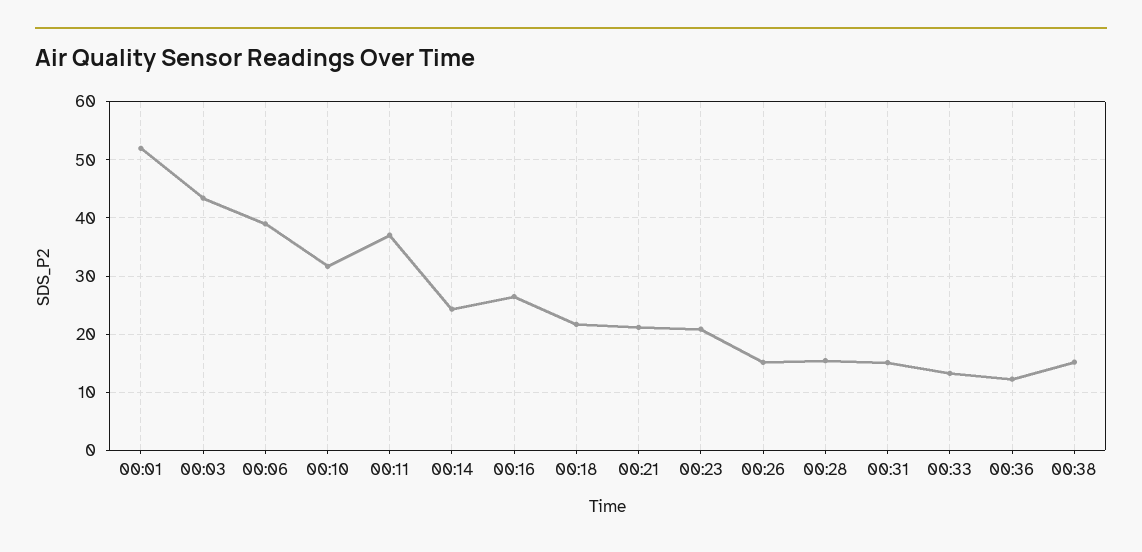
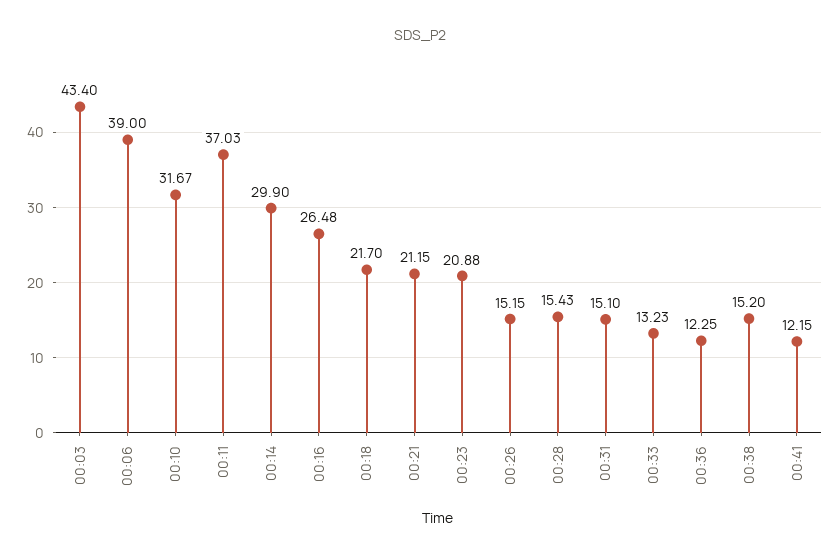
00:01: 52 -> none
00:14: 24 -> 29.9
00:41: none -> 12.15

